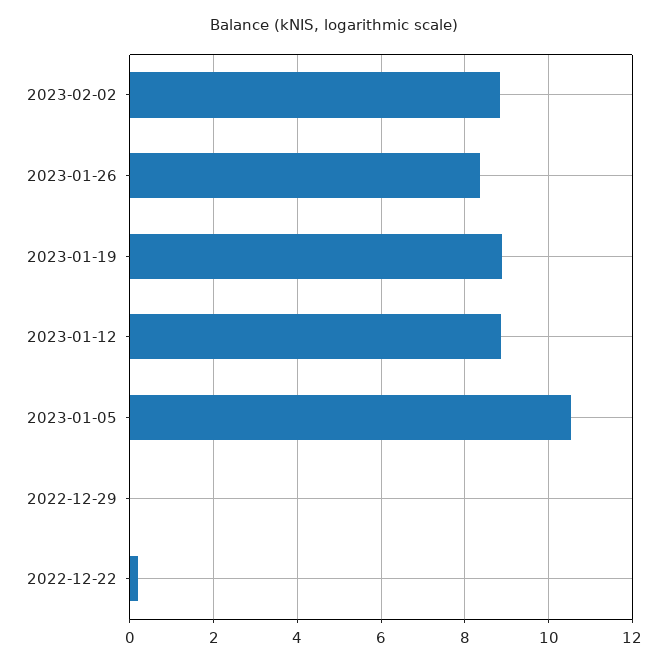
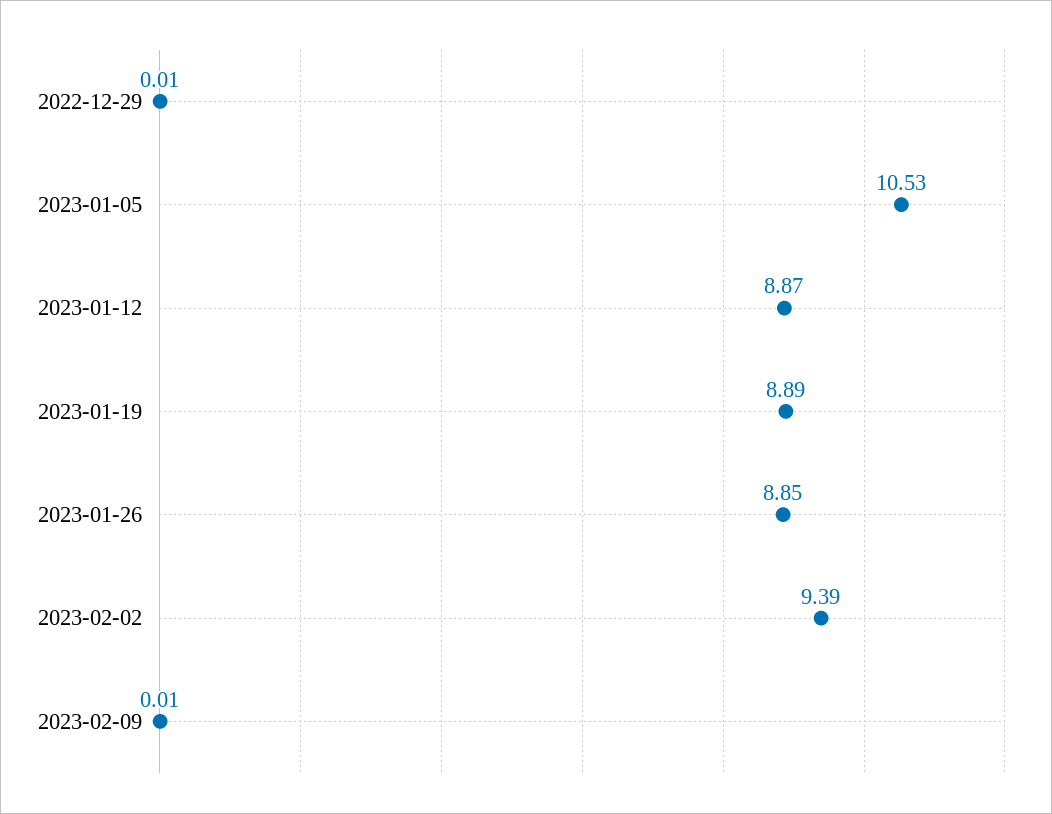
2023-02-02: 8.8 -> 9.39
2023-01-26: 8.4 -> 8.85
2022-12-22: 0.2 -> none
2023-02-09: none -> 0.01

